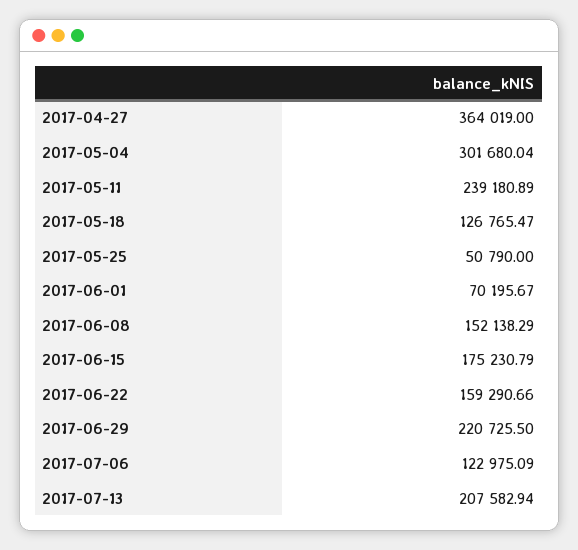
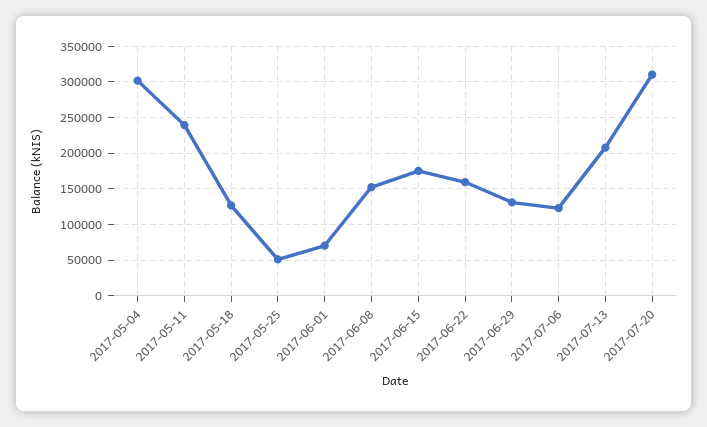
2017-04-27: 364019 -> none
2017-06-29: 220725.5 -> 130000
2017-07-20: none -> 310000

